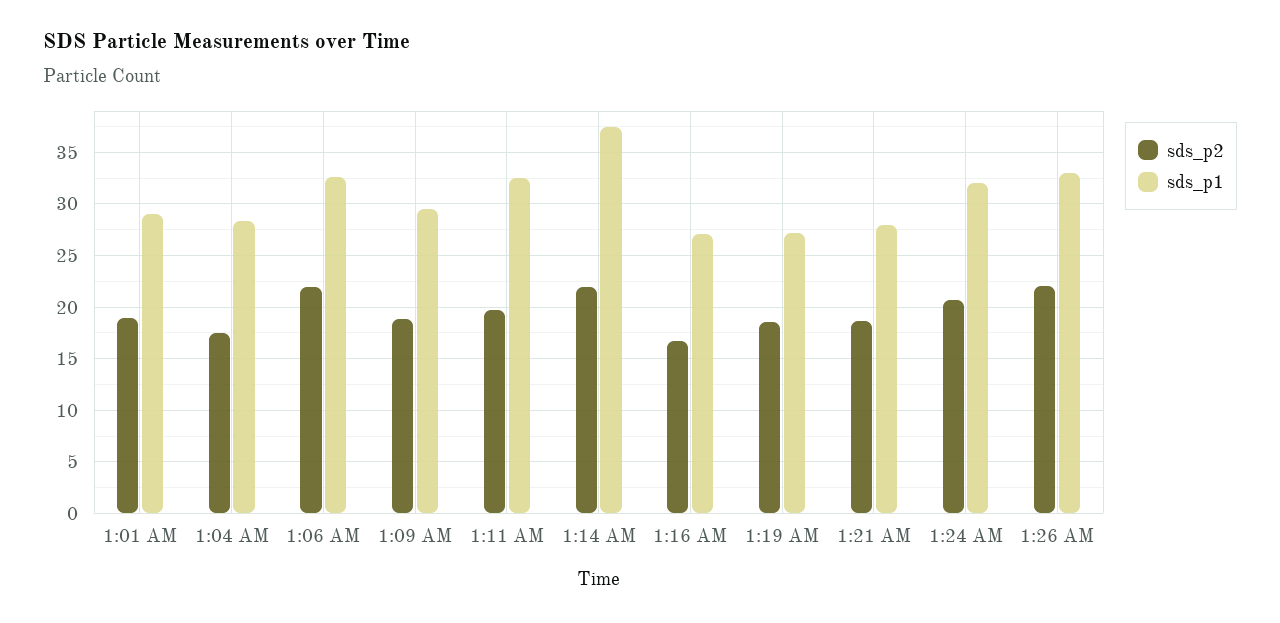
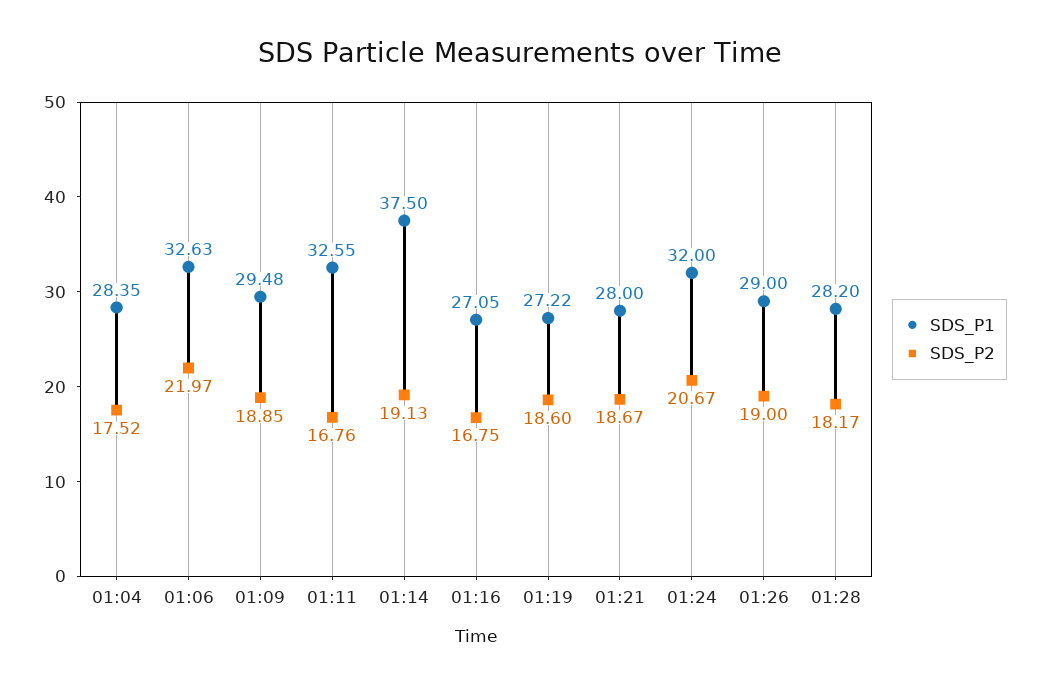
sds_p2, 1:01 AM: 19 -> none
sds_p1, 1:01 AM: 29 -> none
sds_p2, 1:11 AM: 20 -> 16.76
sds_p2, 1:14 AM: 22 -> 19.13
sds_p2, 1:26 AM: 22 -> 19
sds_p1, 1:26 AM: 33 -> 29
sds_p1, 01:28: none -> 28.2
sds_p2, 01:28: none -> 18.17

